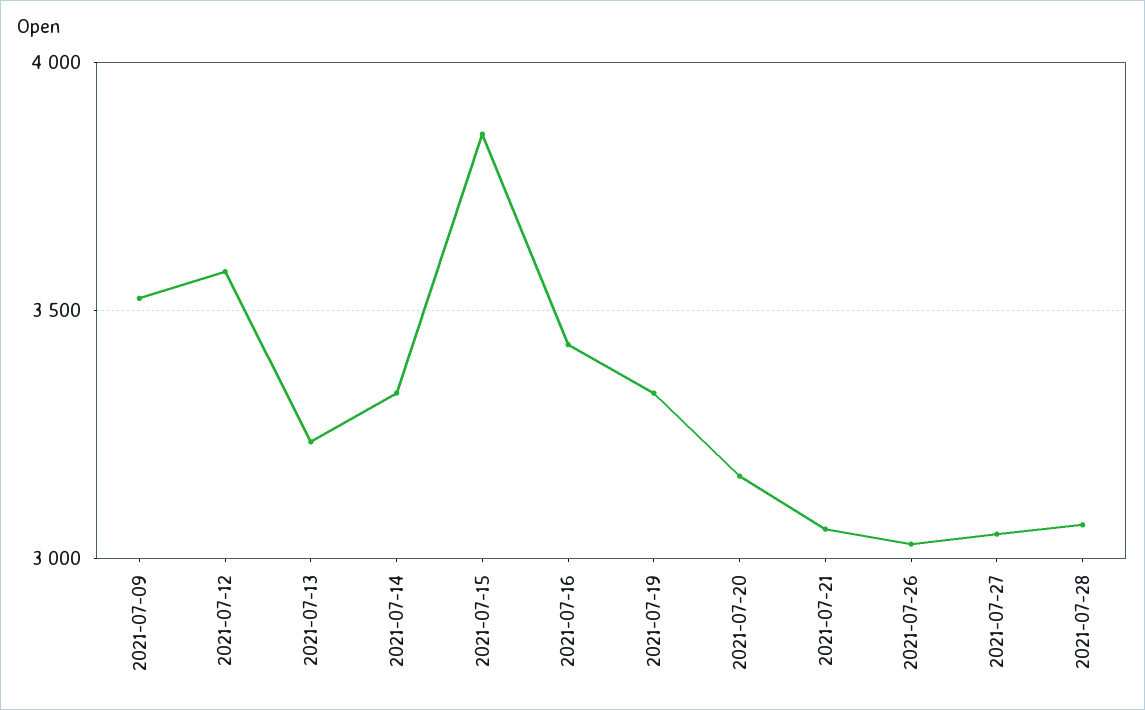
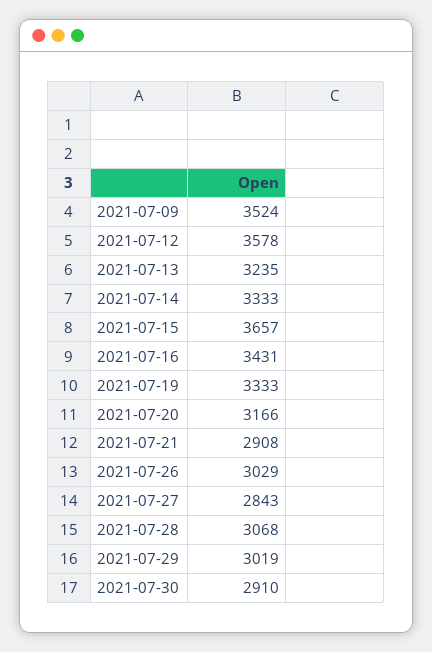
2021-07-15: 3850 -> 3657
2021-07-21: 3050 -> 2908
2021-07-27: 3050 -> 2843
2021-07-29: none -> 3019
2021-07-30: none -> 2910

